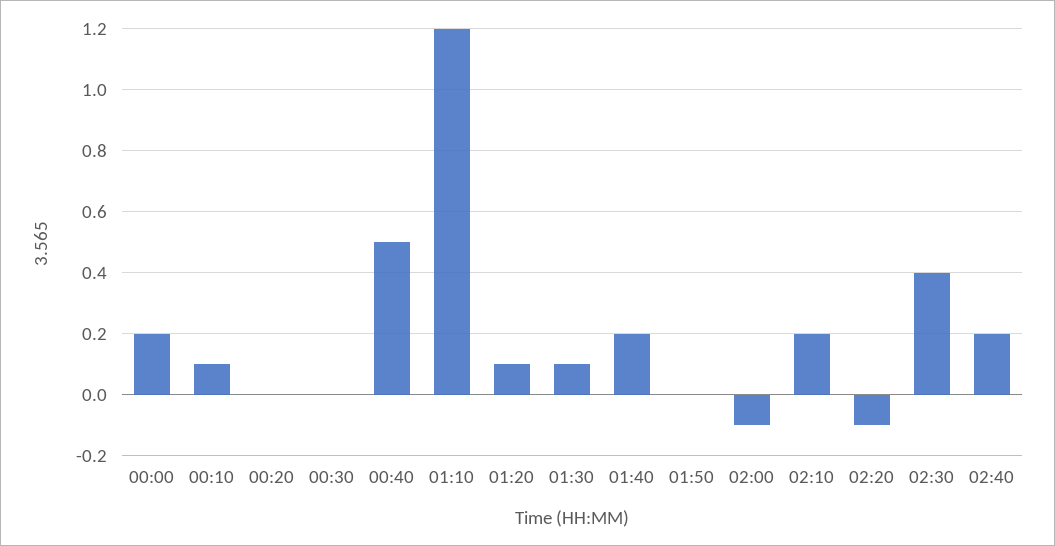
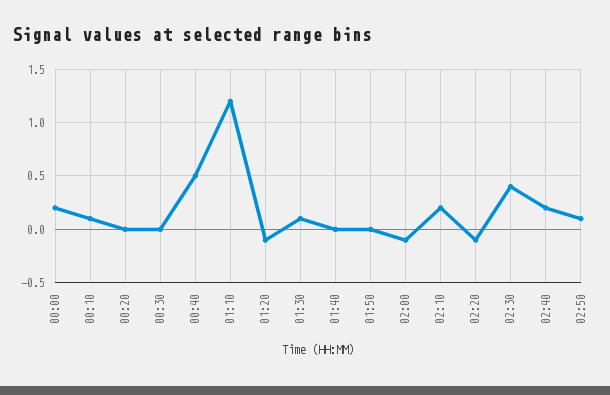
01:20: 0.1 -> -0.1
01:40: 0.2 -> 0
02:50: none -> 0.1

